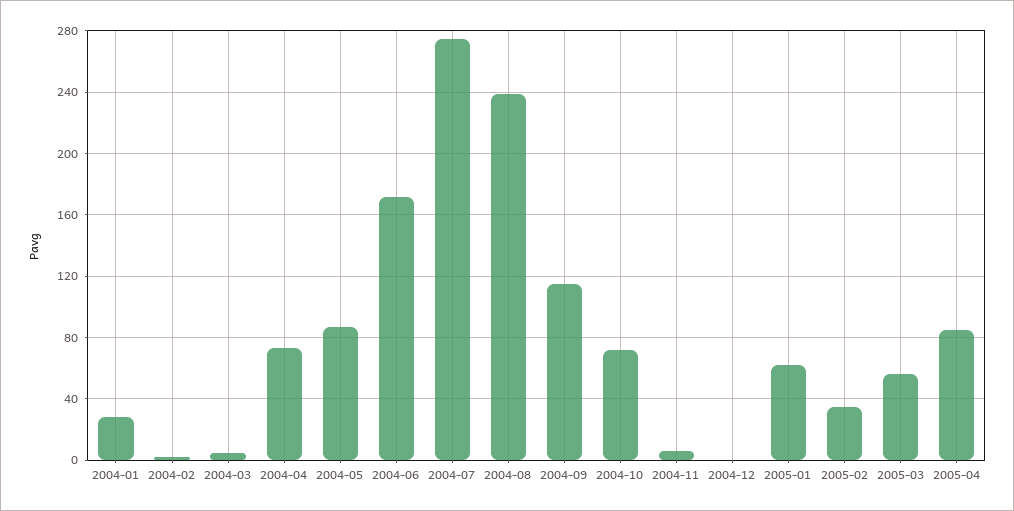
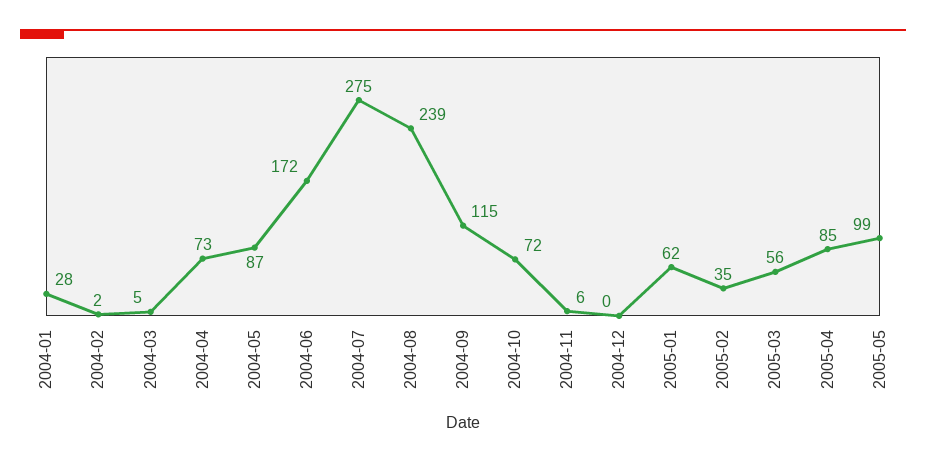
2005-05: none -> 99

